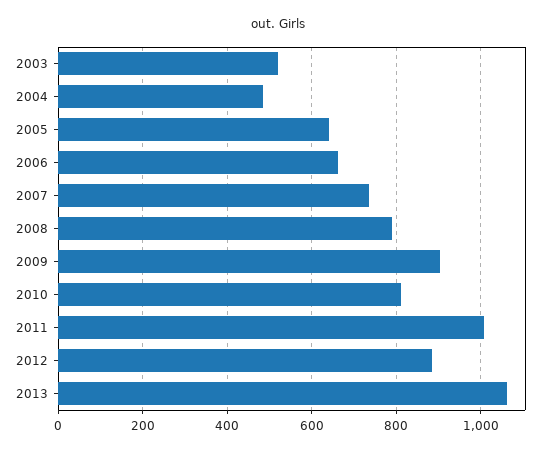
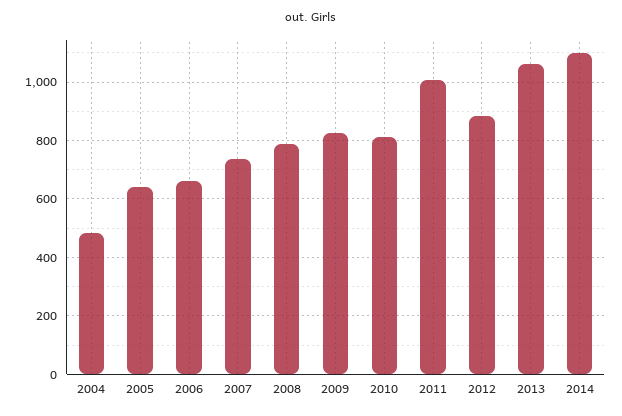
2003: 520 -> none
2009: 900 -> 825
2014: none -> 1100

